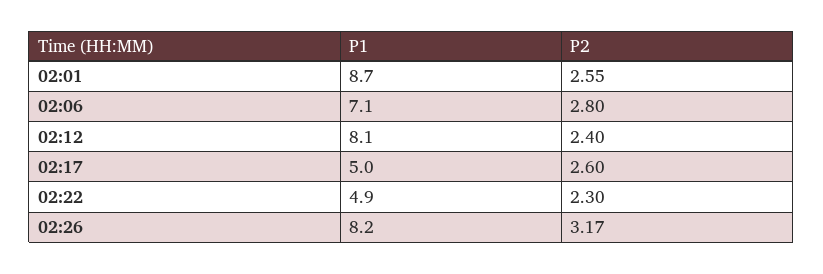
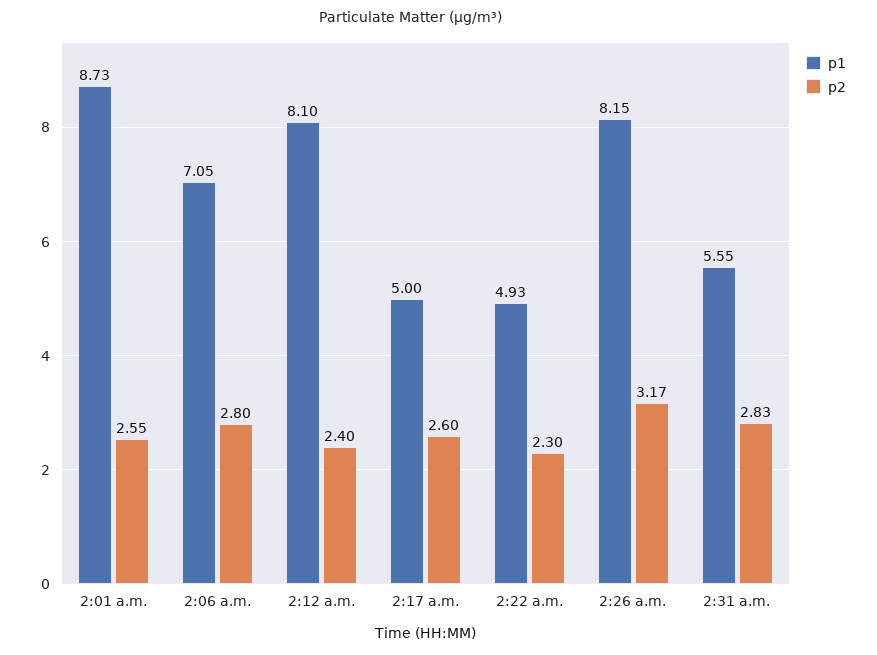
P1, 2:31 a.m.: none -> 5.55
P2, 2:31 a.m.: none -> 2.83

